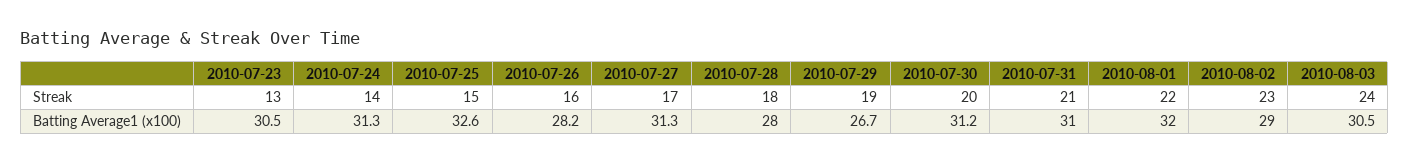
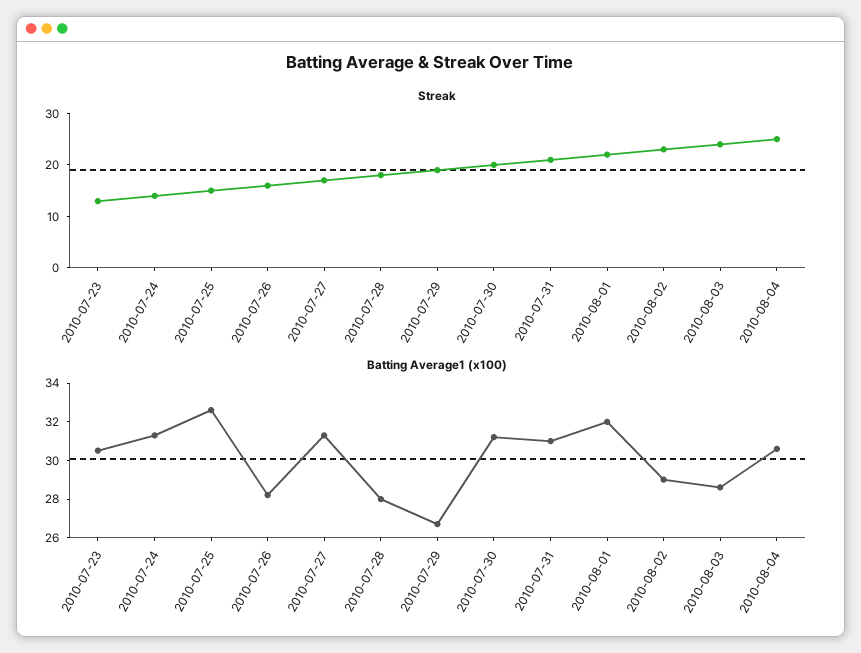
Batting Average1 (x100), 2010-08-03: 30.5 -> 28.5
Streak, 2010-08-04: none -> 25
Batting Average1 (x100), 2010-08-04: none -> 30.5

